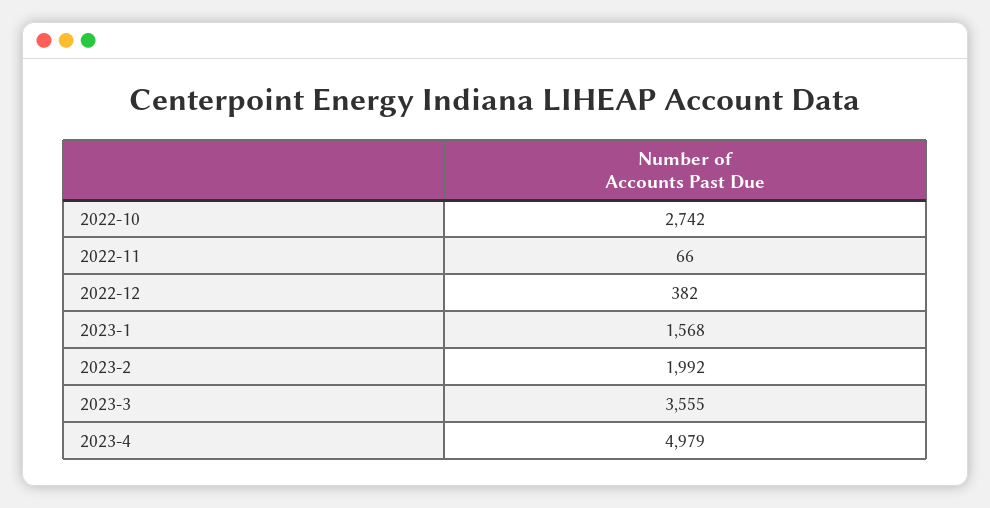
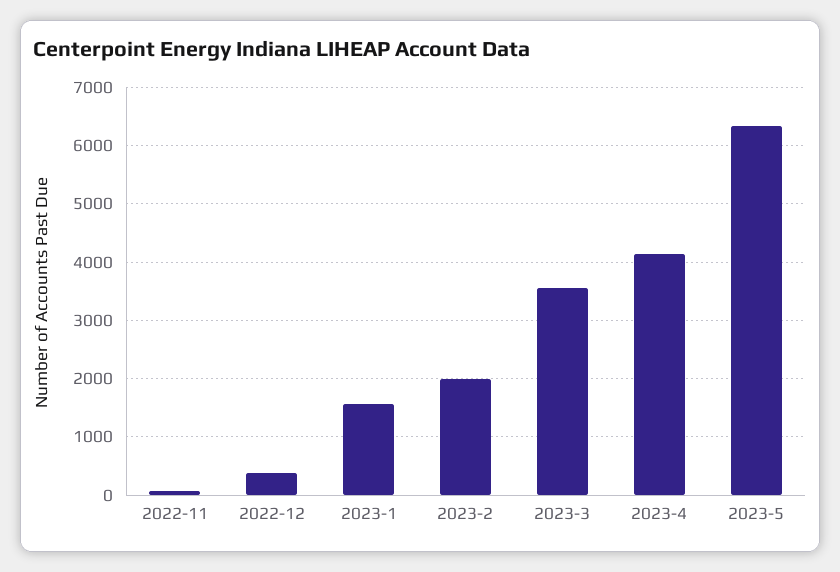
2022-10: 2742 -> none
2023-4: 4979 -> 4200
2023-5: none -> 6400

